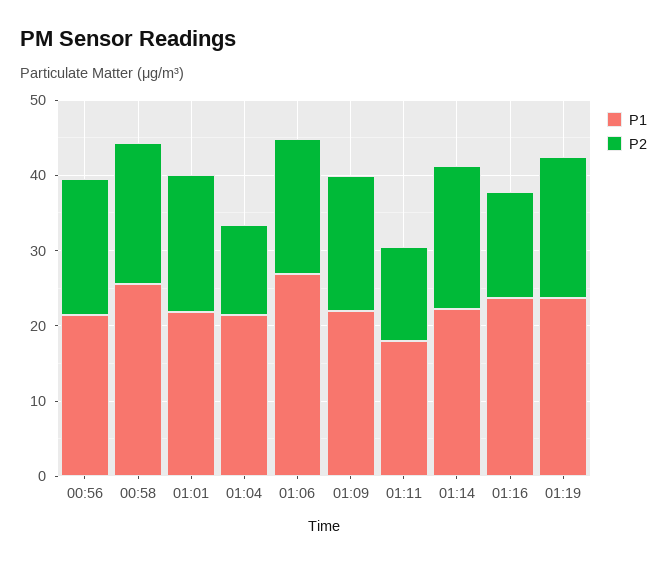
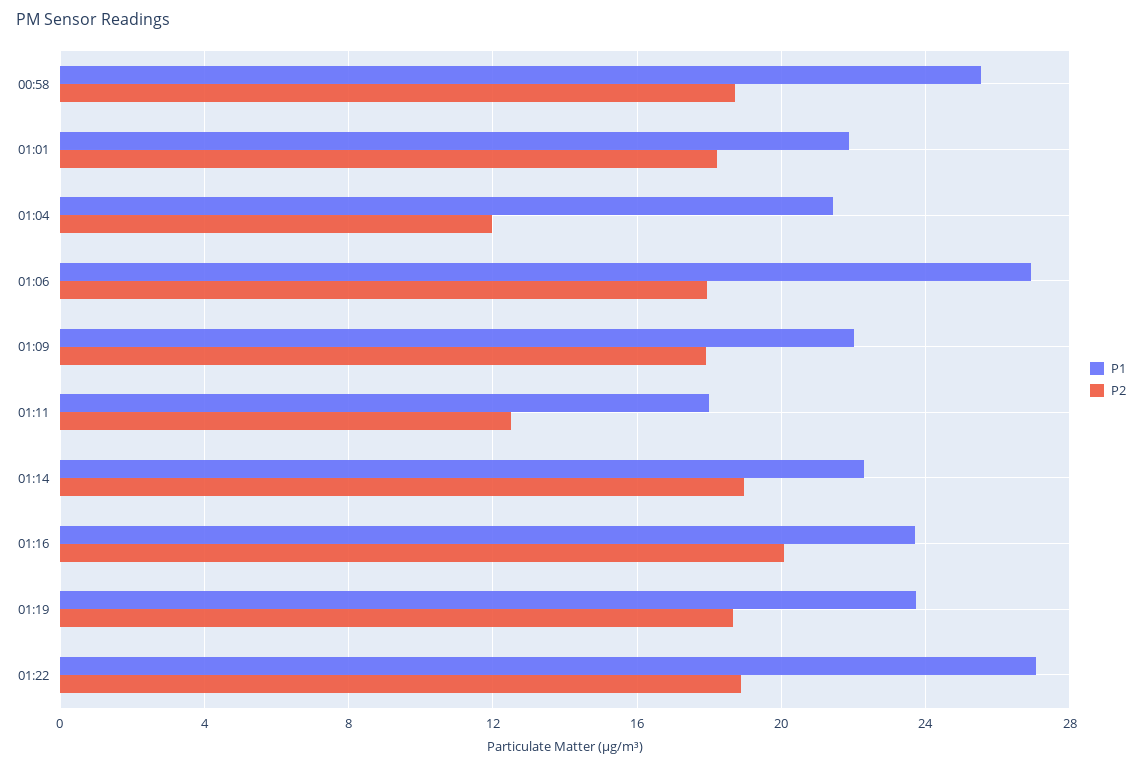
P1, 00:56: 22 -> none
P2, 00:56: 18 -> none
P2, 01:16: 14 -> 20
P1, 01:22: none -> 27
P2, 01:22: none -> 19

